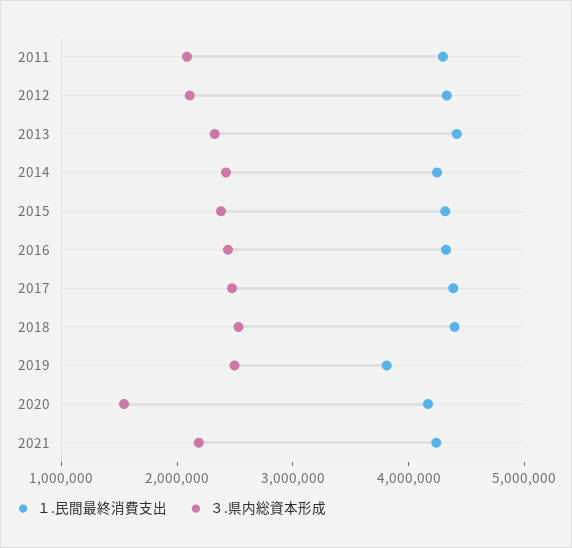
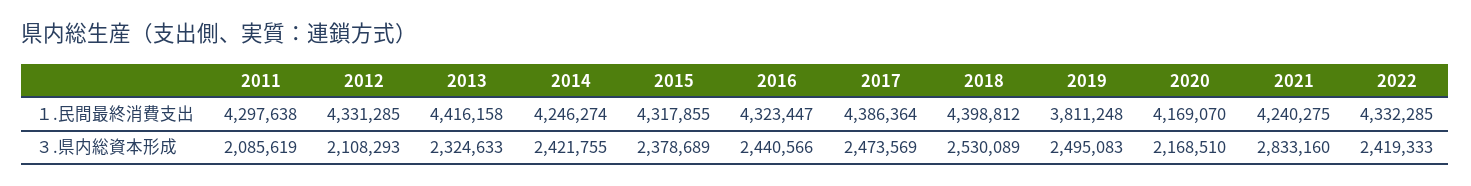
３.県内総資本形成, 2020: 1600000 -> 2168510
３.県内総資本形成, 2021: 2200000 -> 2833160
１.民間最終消費支出, 2022: none -> 4332285
３.県内総資本形成, 2022: none -> 2419333

